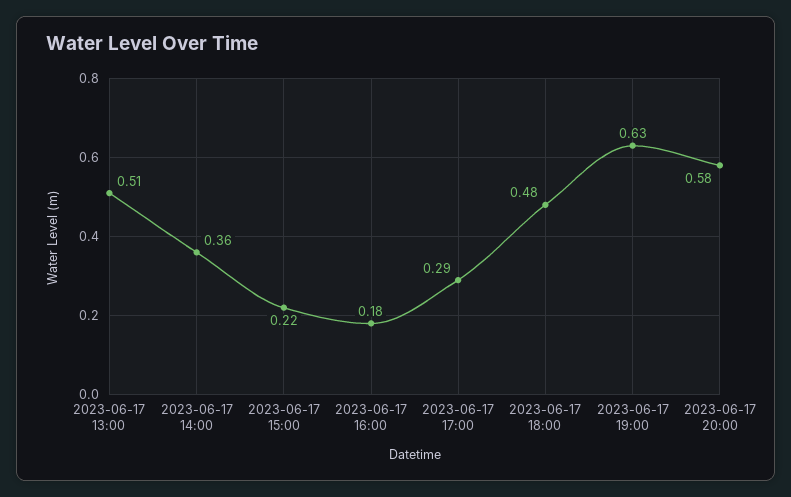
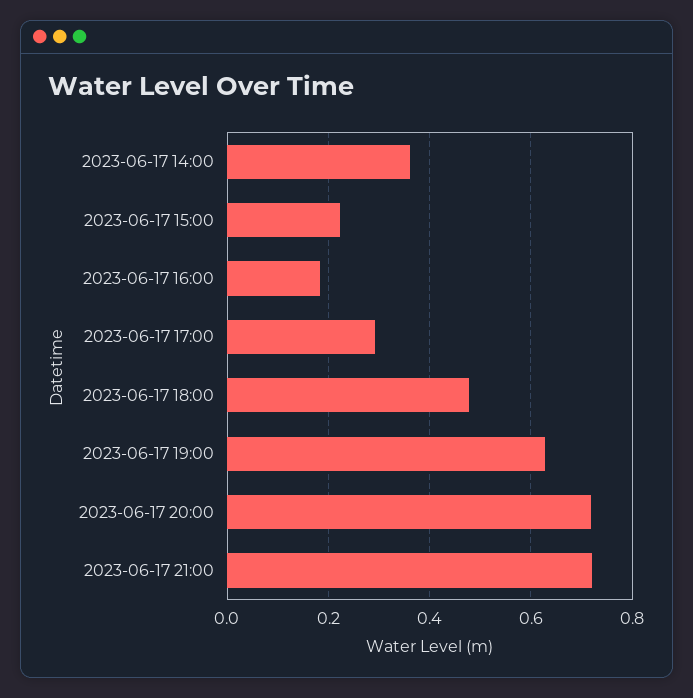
2023-06-17 13:00: 0.51 -> none
2023-06-17 20:00: 0.58 -> 0.72
2023-06-17 21:00: none -> 0.72

